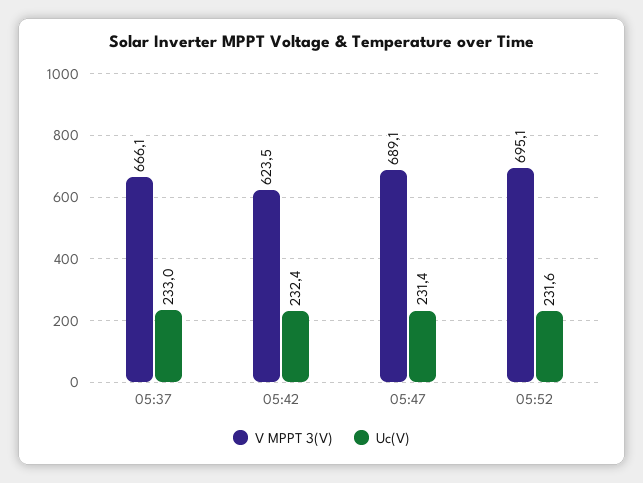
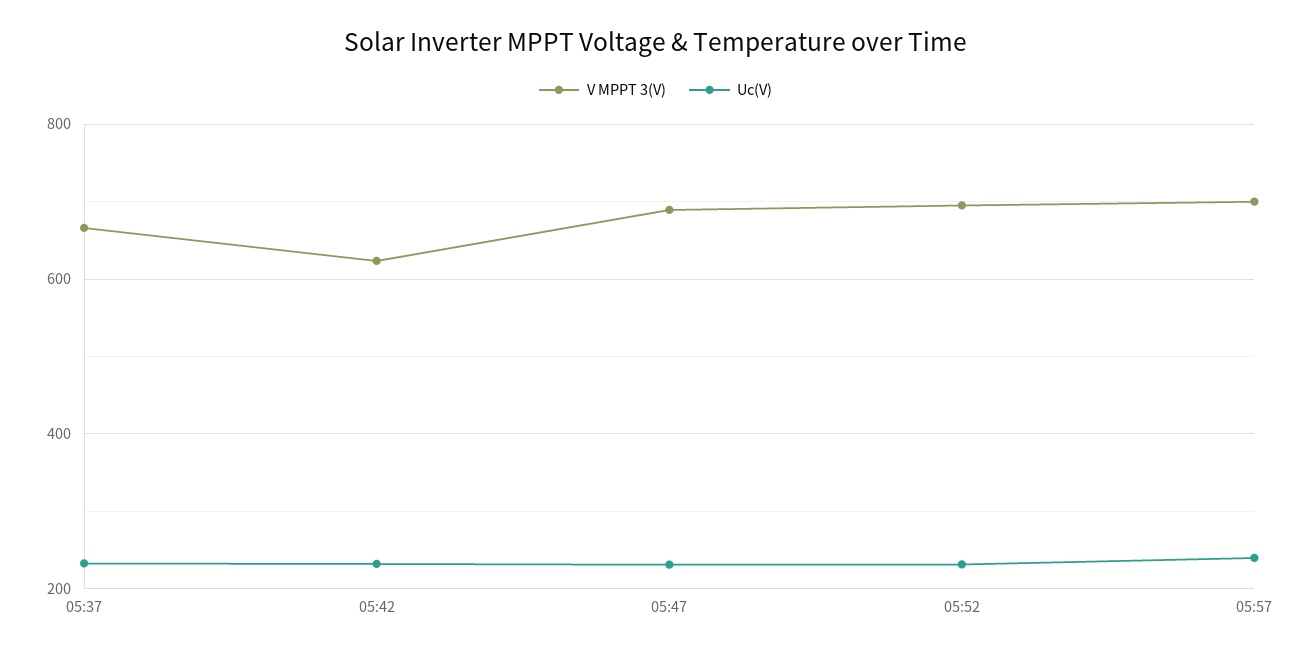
V MPPT 3(V), 05:57: none -> 700
Uc(V), 05:57: none -> 240

